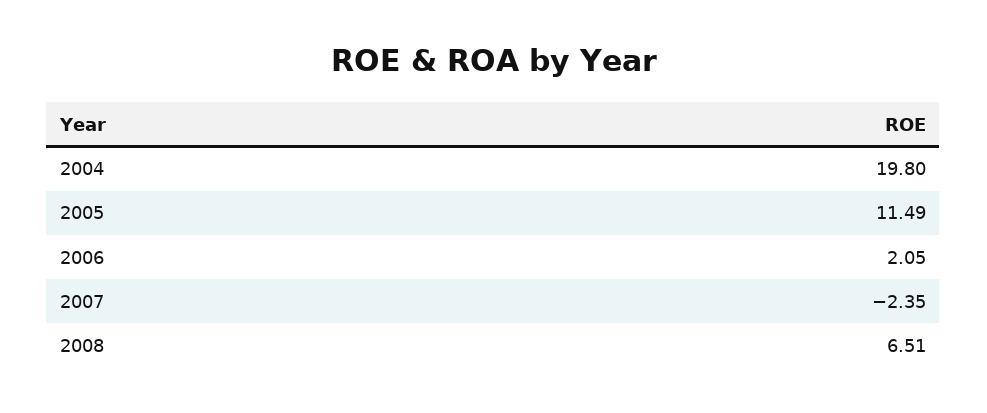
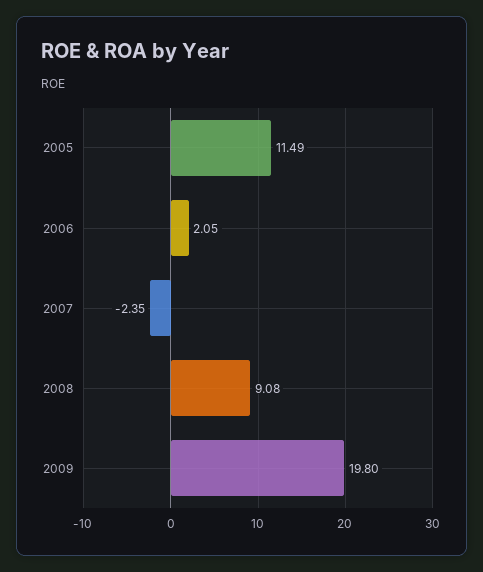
2004: 19.8 -> none
2008: 6.51 -> 9.08
2009: none -> 19.8

